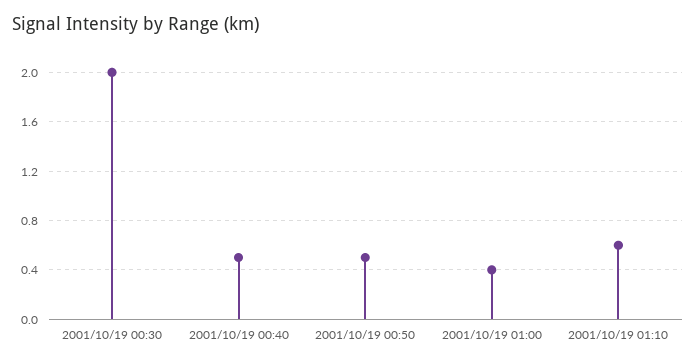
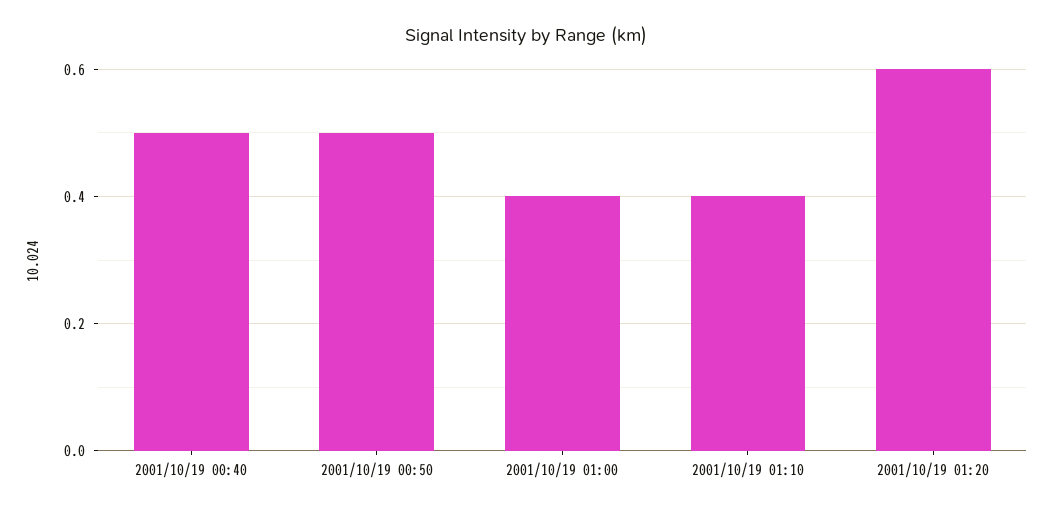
2001/10/19 00:30: 2 -> none
2001/10/19 01:10: 0.6 -> 0.4
2001/10/19 01:20: none -> 0.6

